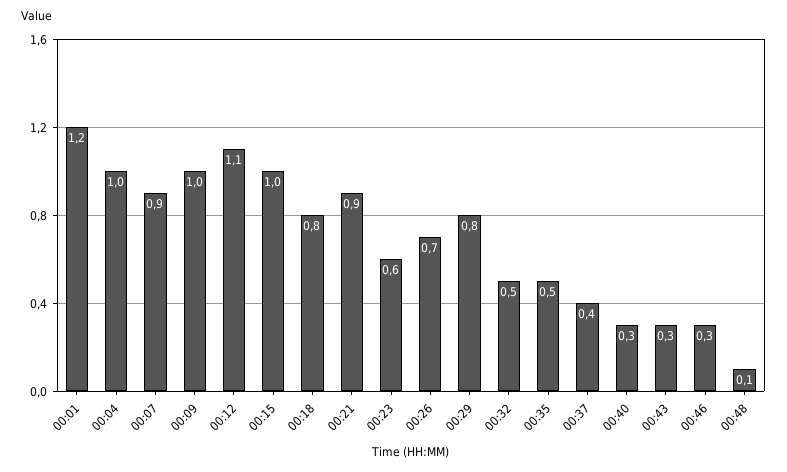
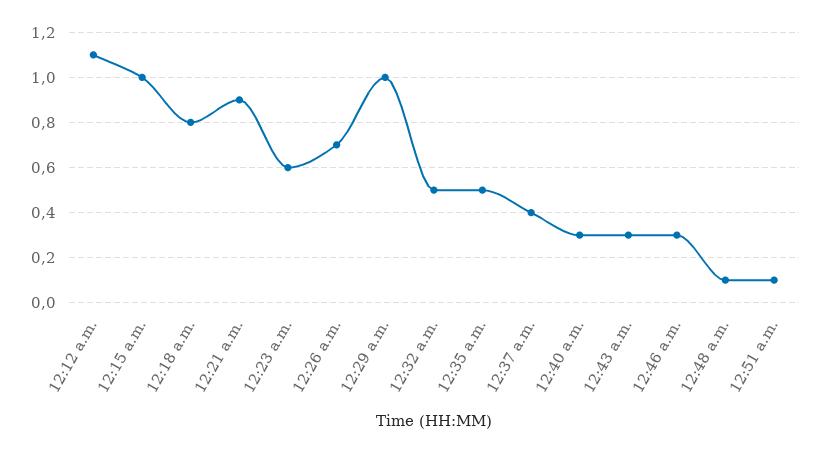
00:01: 1.2 -> none
00:04: 1 -> none
00:07: 0.9 -> none
00:09: 1 -> none
00:29: 0.8 -> 1
12:51 a.m.: none -> 0.1

